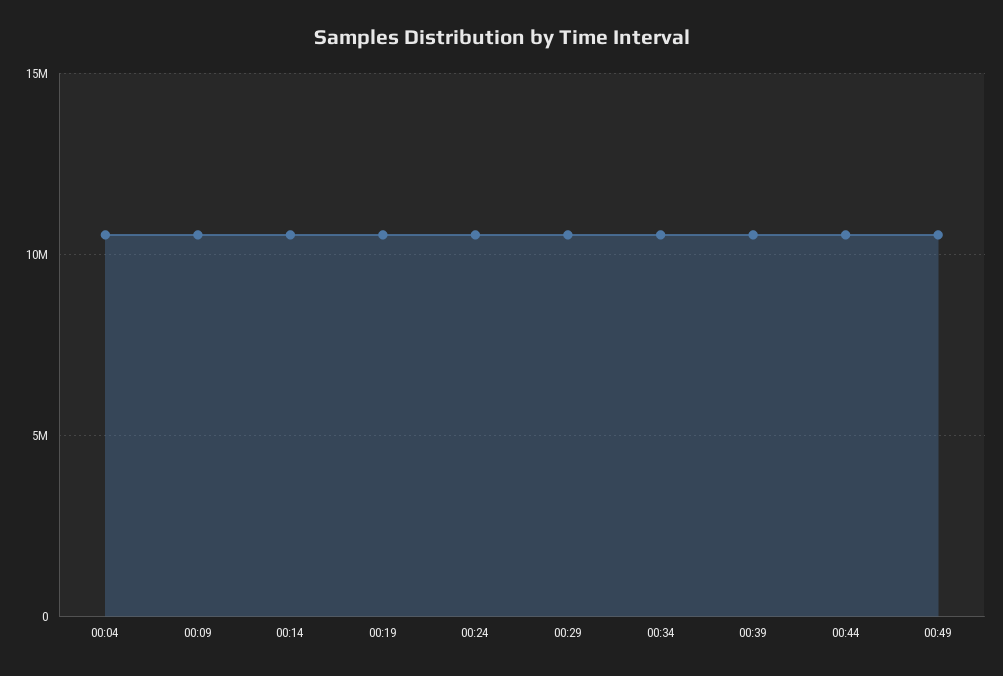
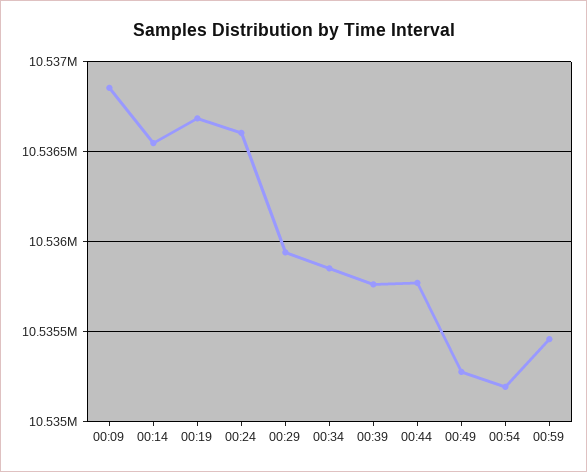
00:04: 10500000 -> none
00:54: none -> 10535200
00:59: none -> 10535450

